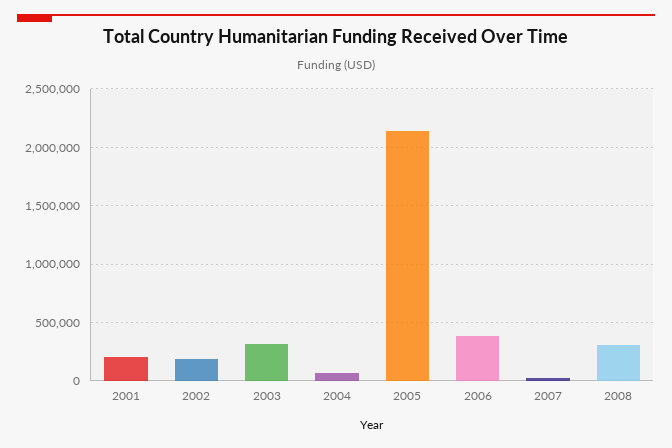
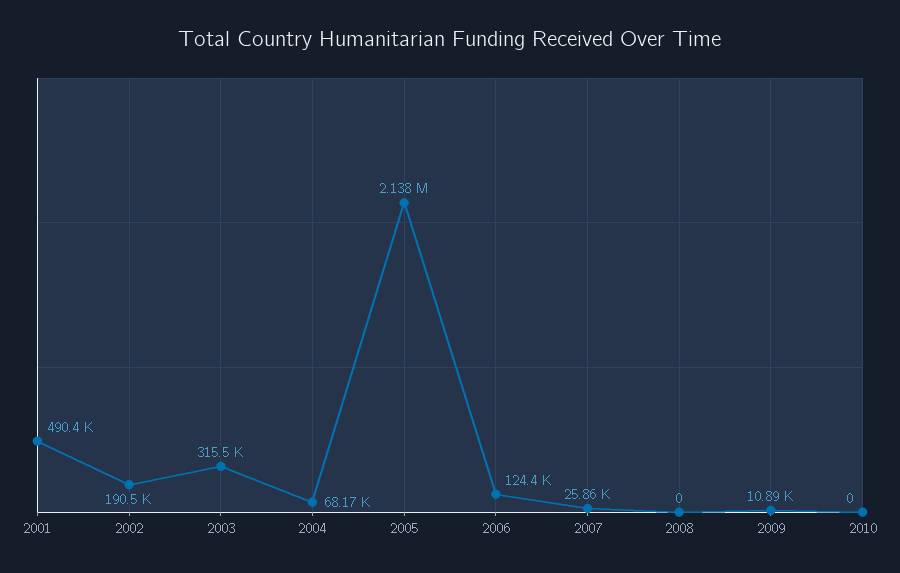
2001: 200000 -> 490400
2006: 400000 -> 124400
2008: 300000 -> 0
2009: none -> 10890
2010: none -> 0

